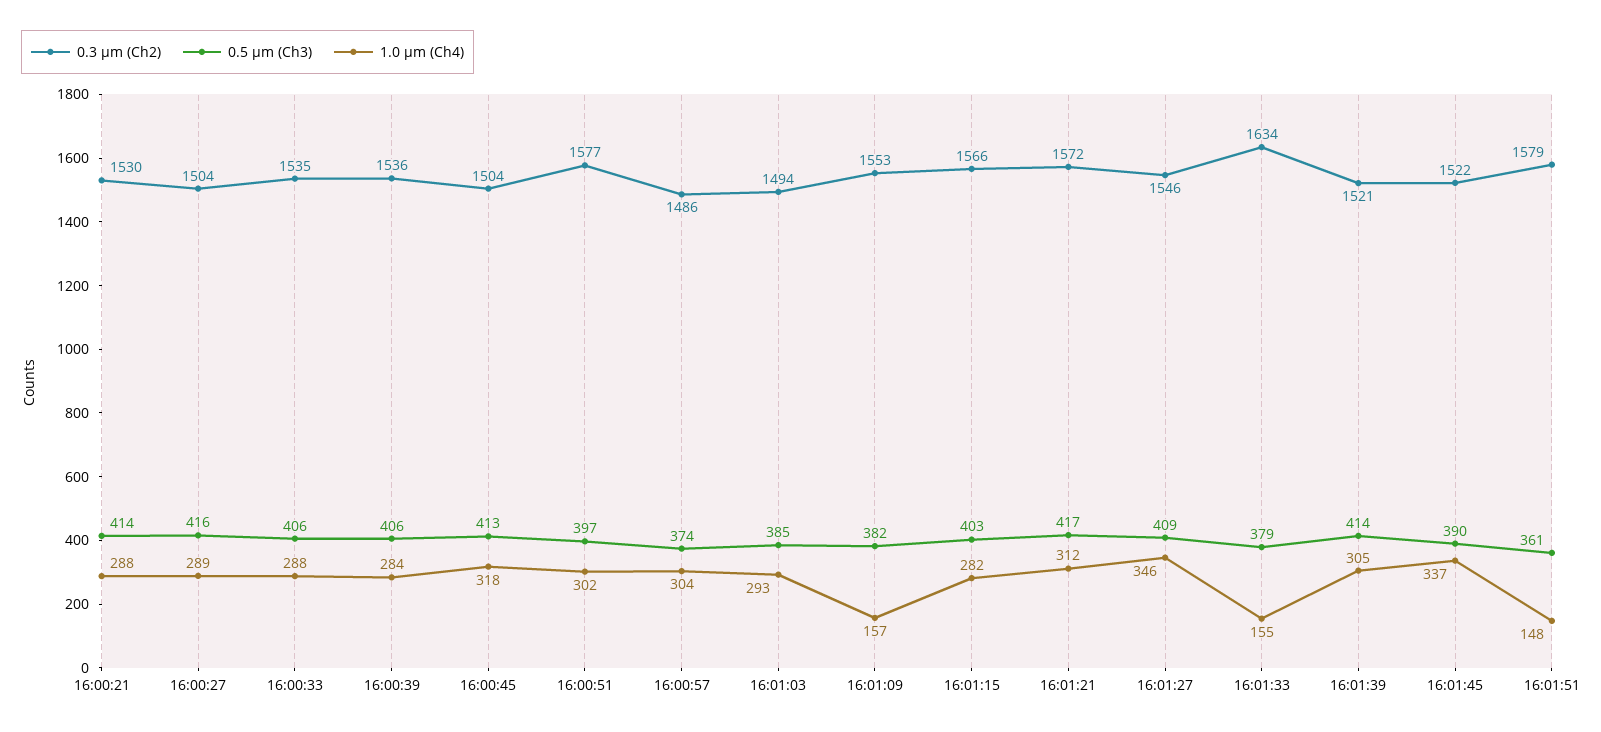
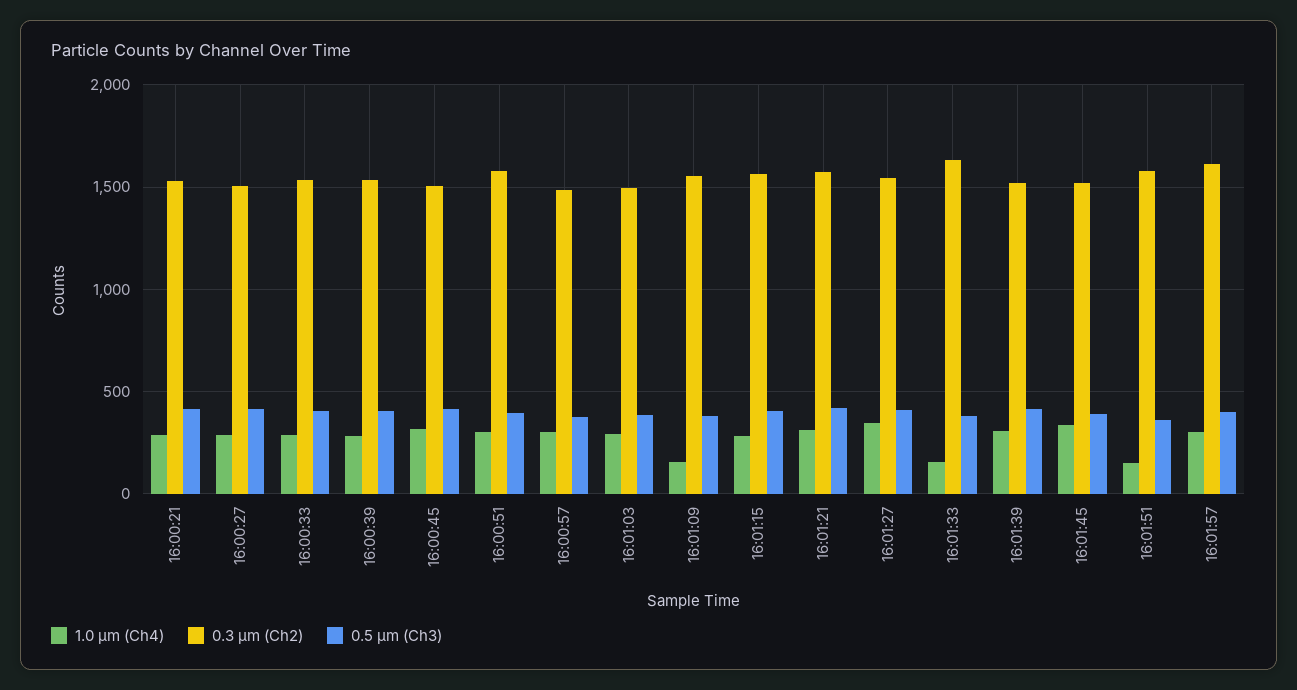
1.0 µm (Ch4), 16:01:57: none -> 300
0.3 µm (Ch2), 16:01:57: none -> 1600
0.5 µm (Ch3), 16:01:57: none -> 400

